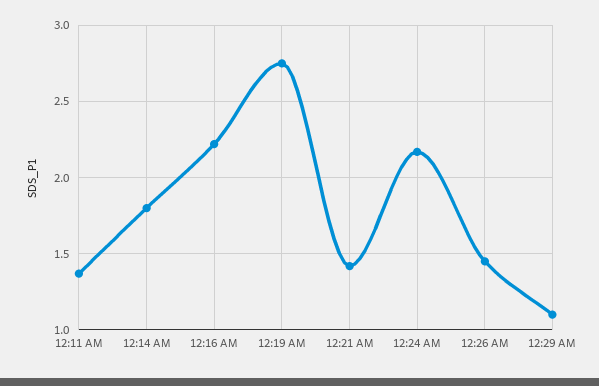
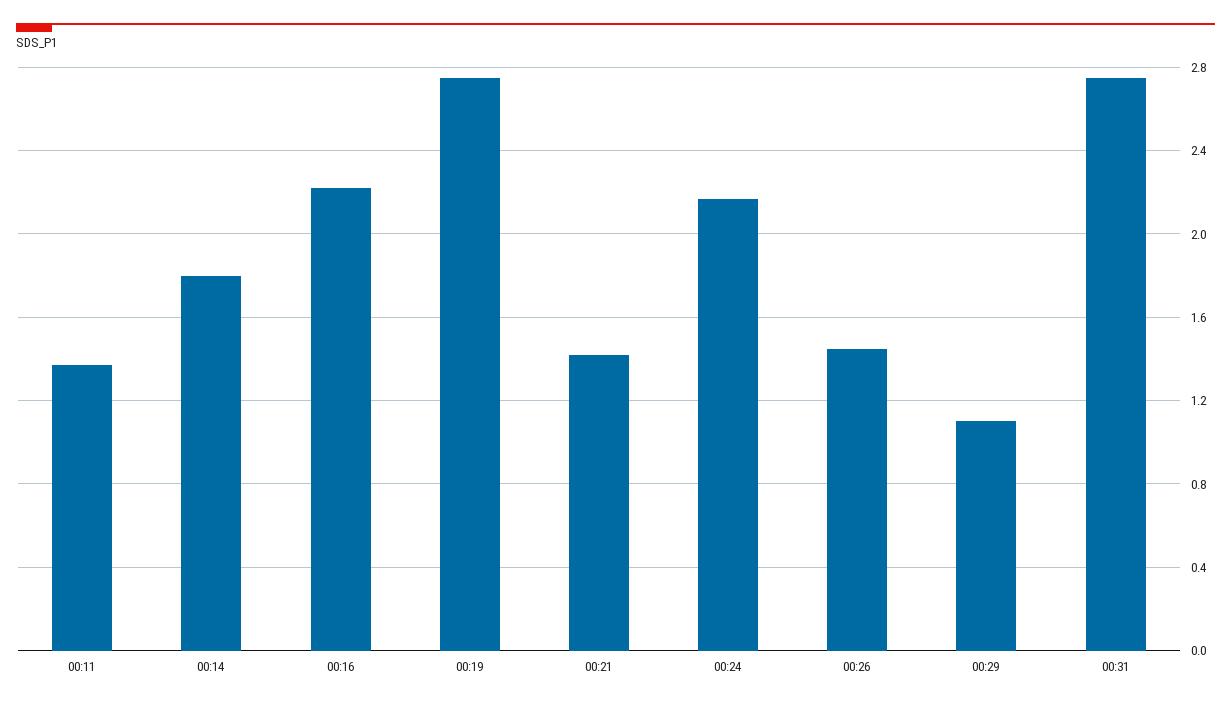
00:31: none -> 2.75

